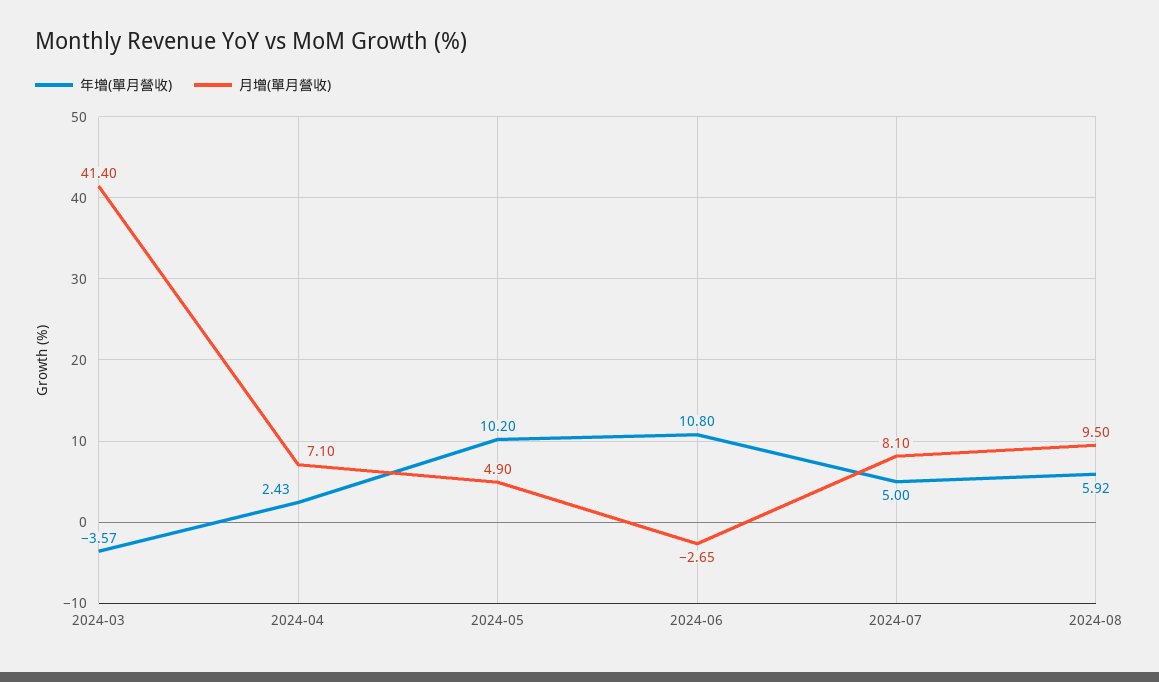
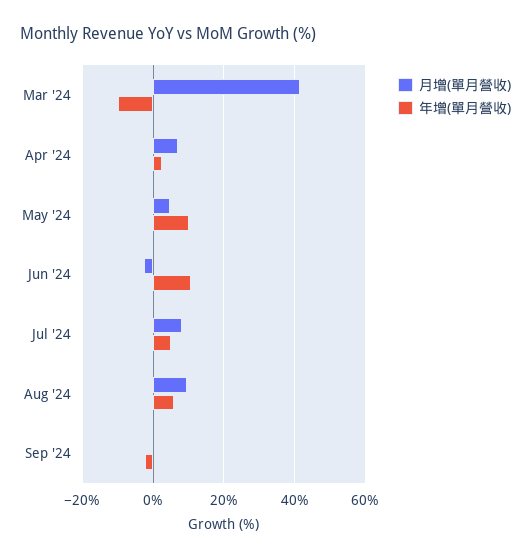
年增(單月營收), 2024-03: -3.57 -> -10
月增(單月營收), Sep '24: none -> 0
年增(單月營收), Sep '24: none -> -2

